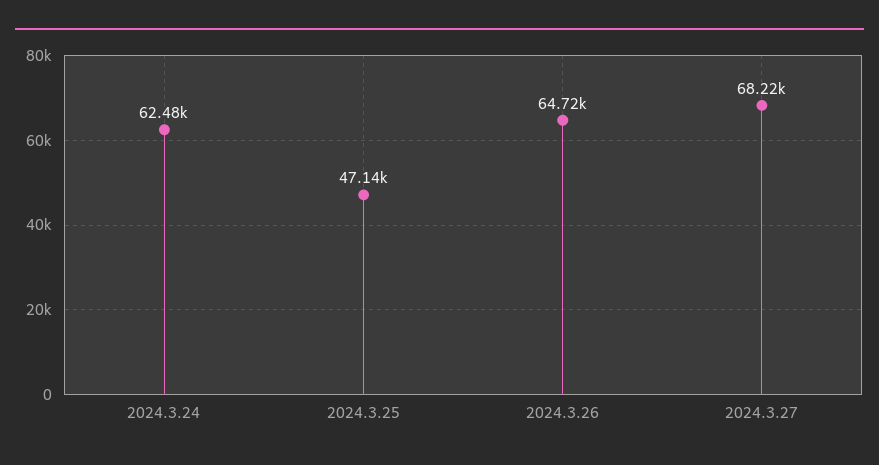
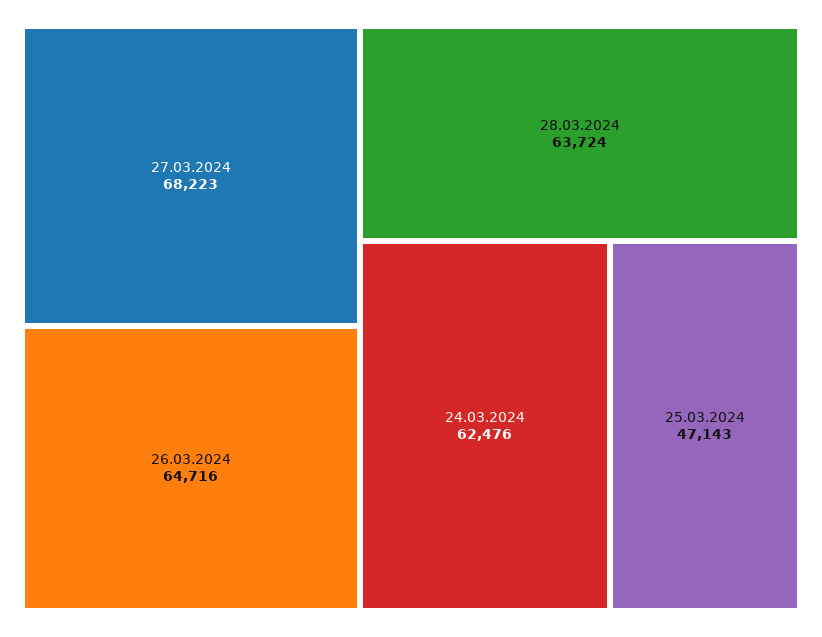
28.03.2024: none -> 63724

